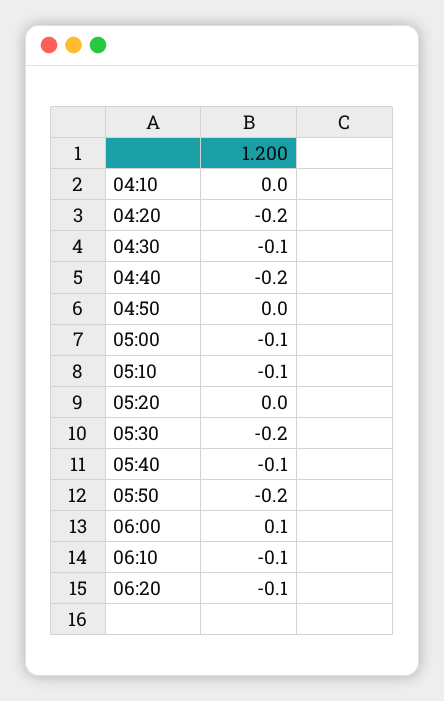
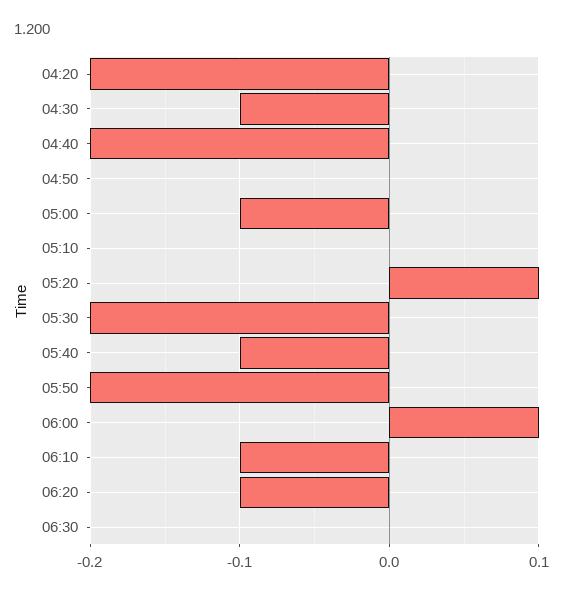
04:10: 0 -> none
05:10: -0.1 -> 0
05:20: 0 -> 0.1
06:30: none -> 0

